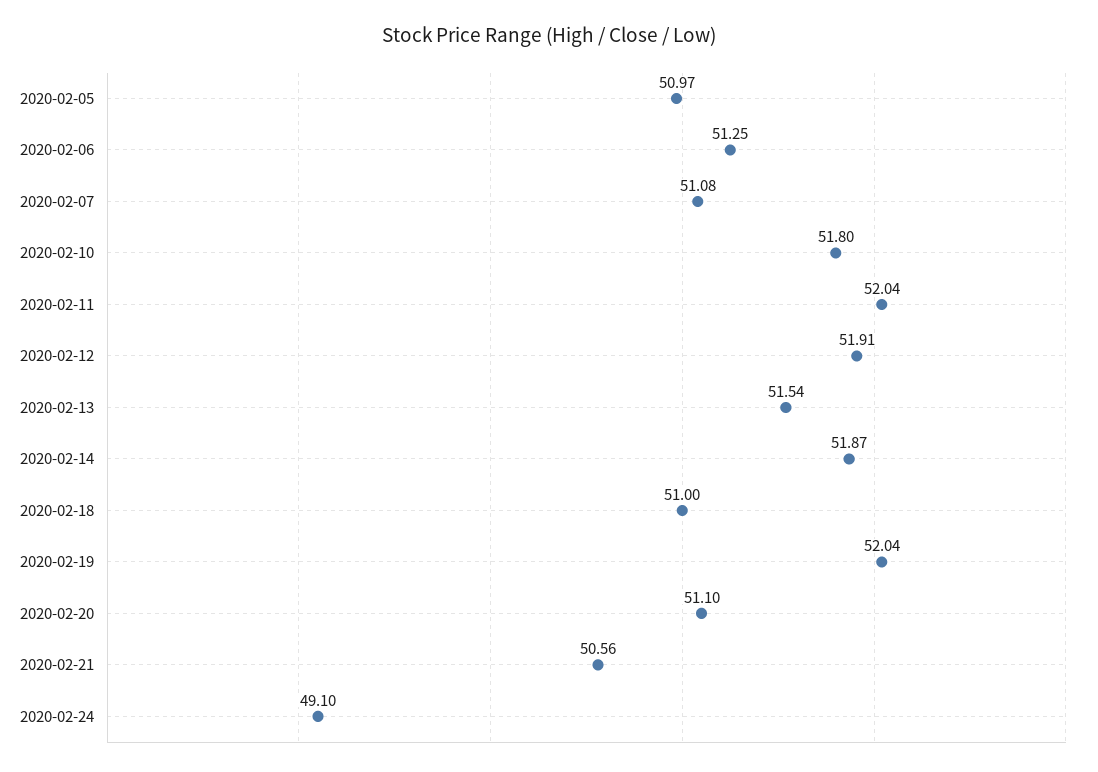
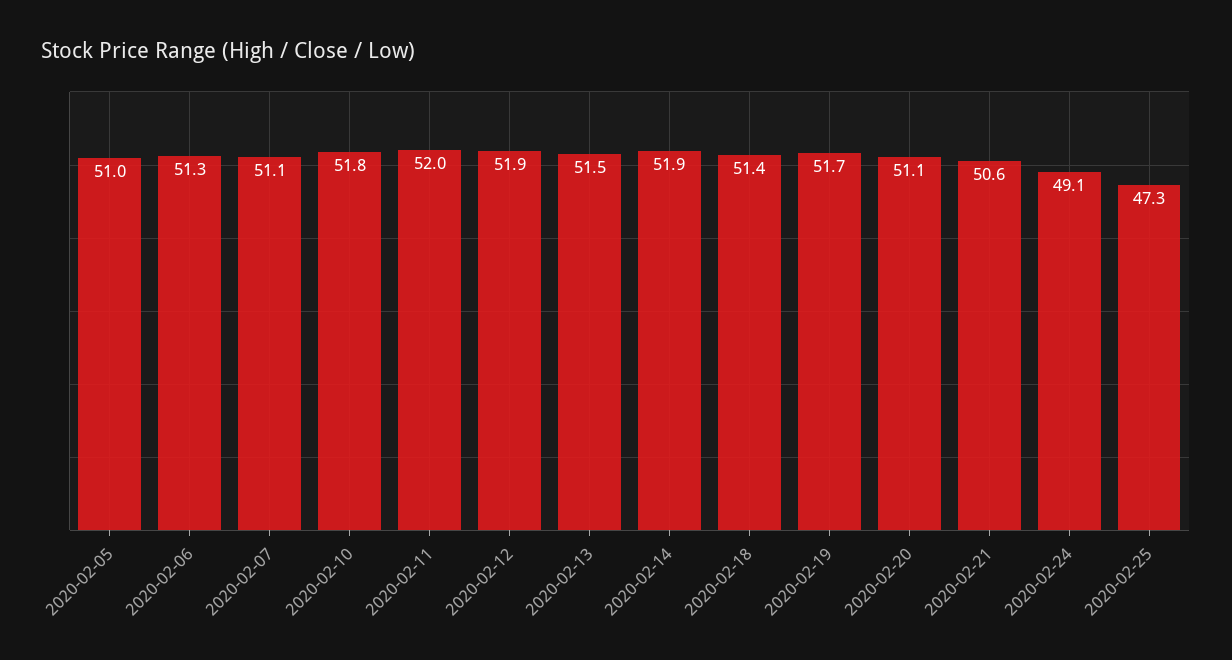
2020-02-18: 51 -> 51.4
2020-02-19: 52.04 -> 51.7
2020-02-25: none -> 47.3

